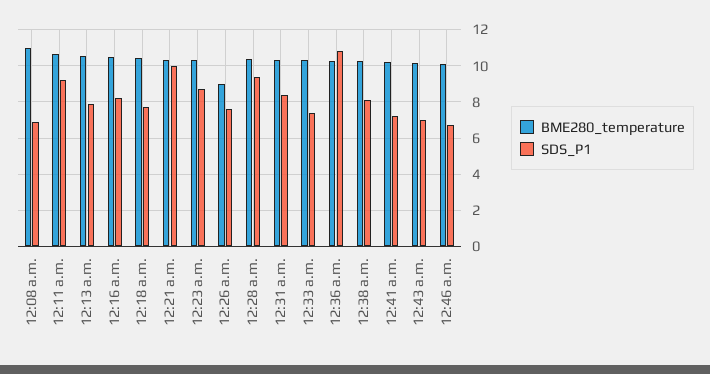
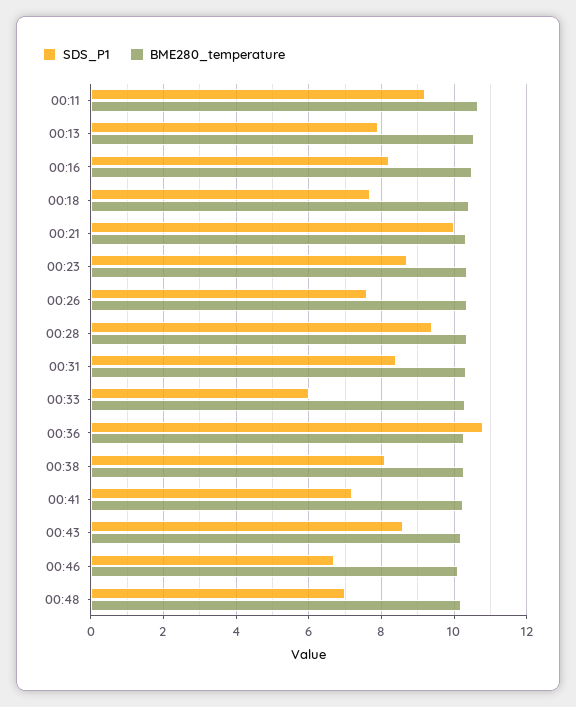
BME280_temperature, 12:08 a.m.: 11 -> none
SDS_P1, 12:08 a.m.: 7 -> none
BME280_temperature, 12:26 a.m.: 9 -> 10.4
SDS_P1, 12:33 a.m.: 7.5 -> 6
SDS_P1, 12:43 a.m.: 7 -> 8.6
SDS_P1, 00:48: none -> 7
BME280_temperature, 00:48: none -> 10.2

